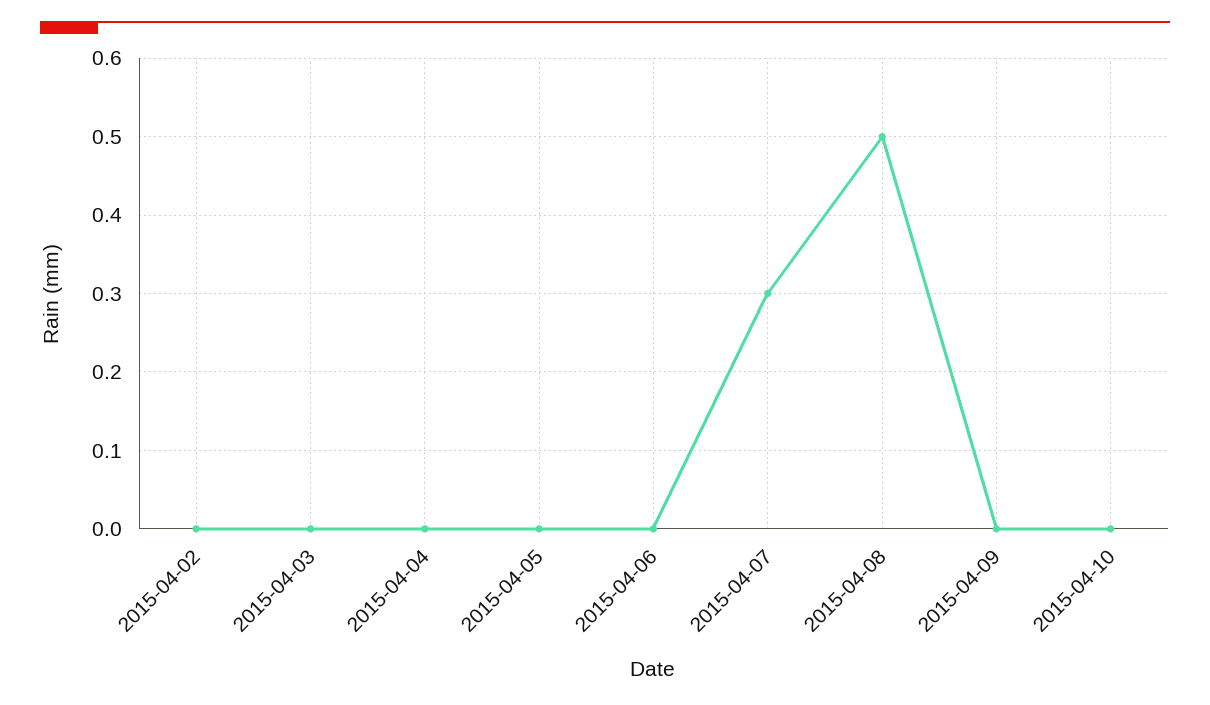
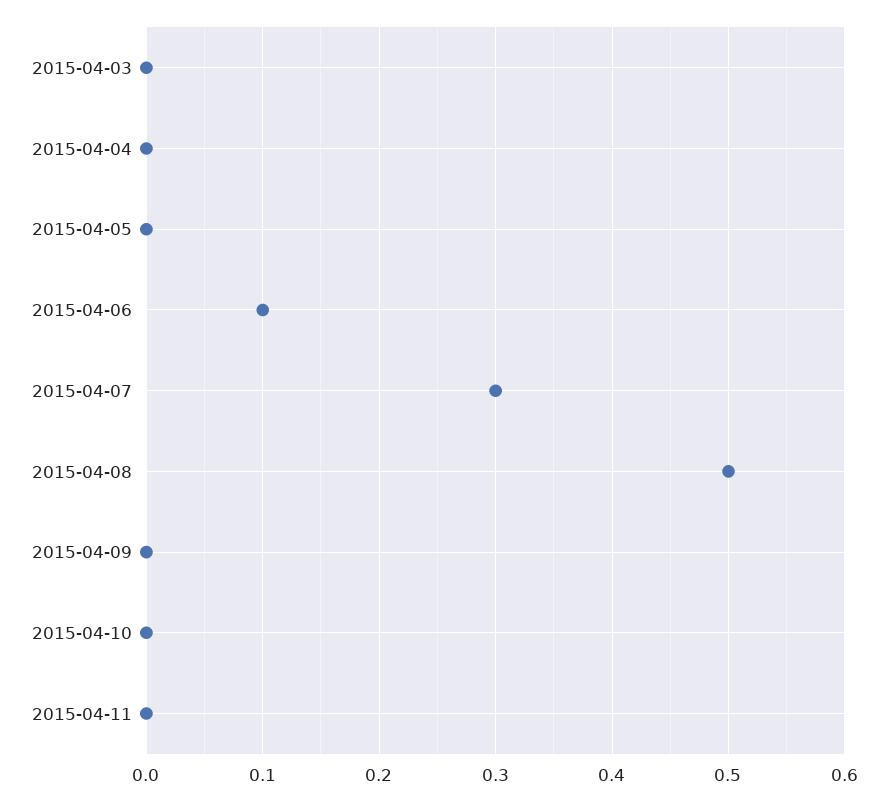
2015-04-02: 0 -> none
2015-04-06: 0 -> 0.1
2015-04-11: none -> 0

